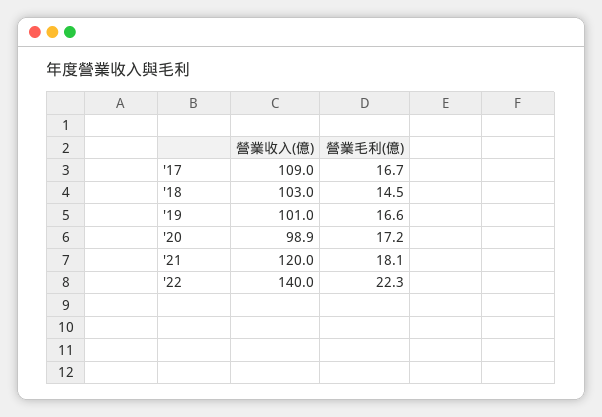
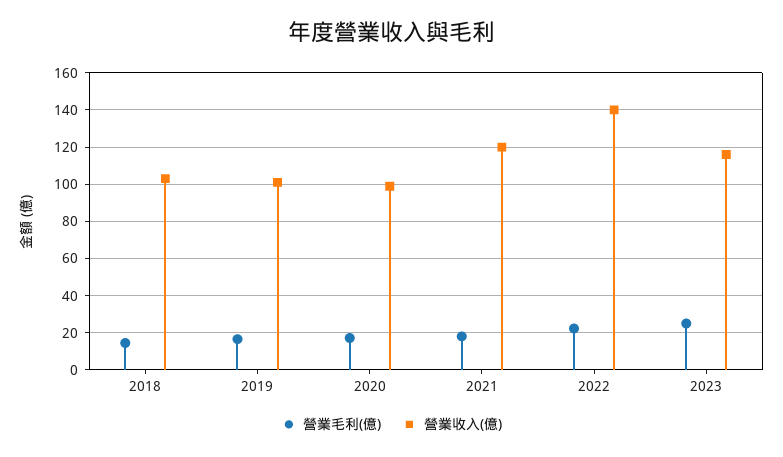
營業收入(億), '17: 109 -> none
營業毛利(億), '17: 16.7 -> none
營業毛利(億), 2023: none -> 25
營業收入(億), 2023: none -> 115

